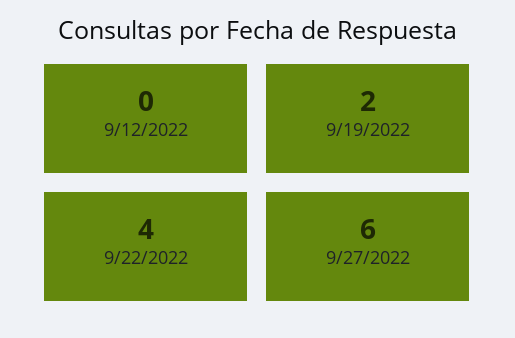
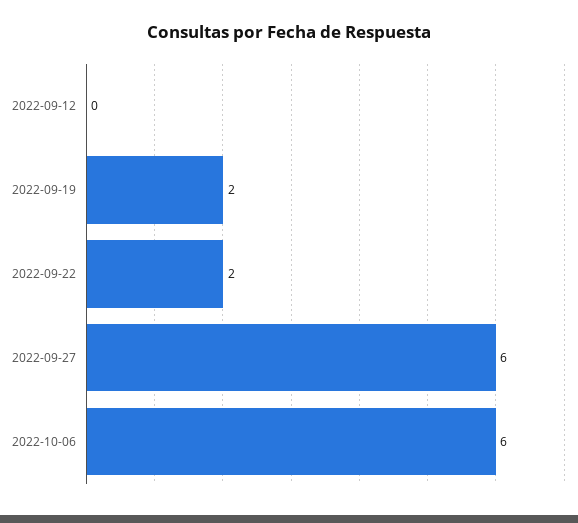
9/22/2022: 4 -> 2
2022-10-06: none -> 6

